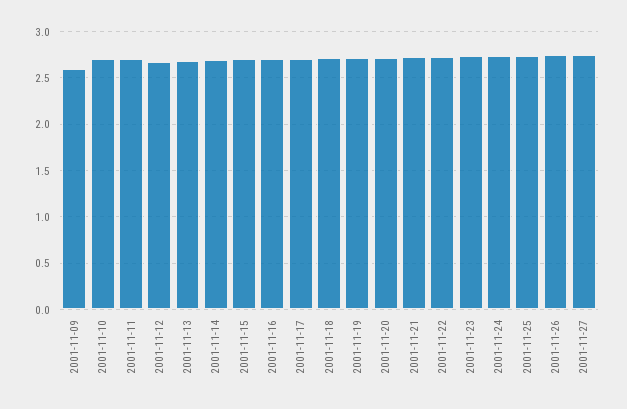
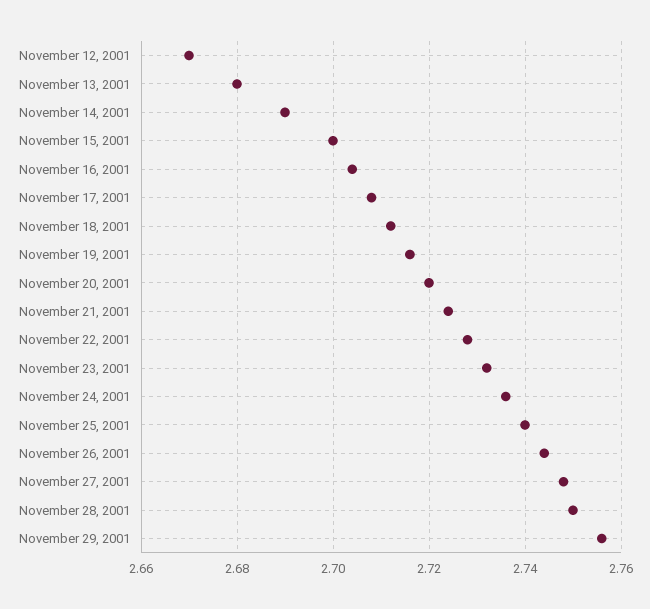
2001-11-09: 2.6 -> none
2001-11-10: 2.7 -> none
2001-11-11: 2.7 -> none
November 28, 2001: none -> 2.75
November 29, 2001: none -> 2.755

